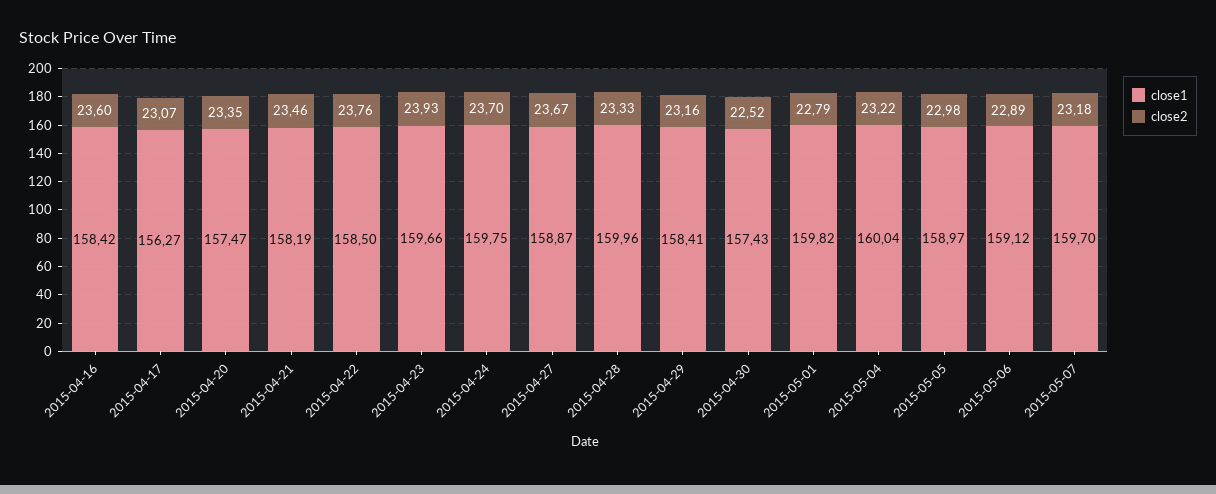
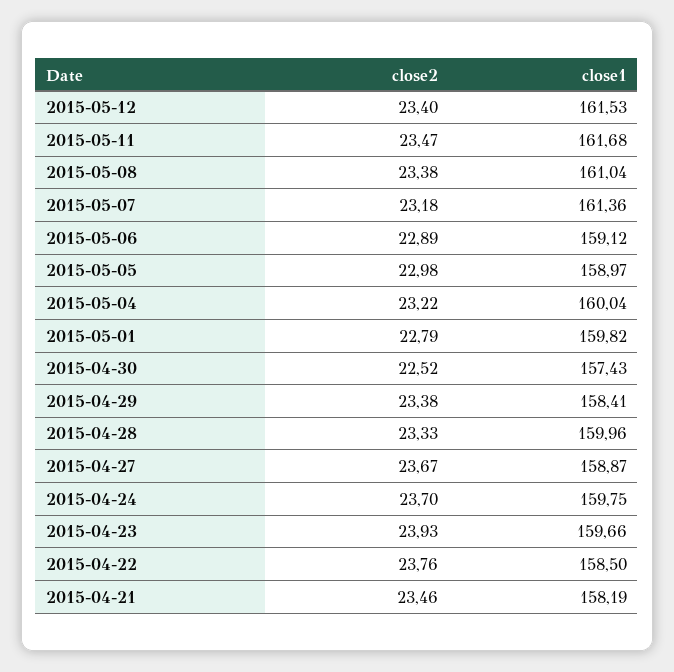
close1, 2015-04-16: 158.42 -> none
close2, 2015-04-16: 23.6 -> none
close1, 2015-04-17: 156.27 -> none
close2, 2015-04-17: 23.07 -> none
close1, 2015-04-20: 157.47 -> none
close2, 2015-04-20: 23.35 -> none
close2, 2015-04-29: 23.16 -> 23.38
close1, 2015-05-07: 159.7 -> 161.36
close2, 2015-05-12: none -> 23.4
close1, 2015-05-12: none -> 161.53
close2, 2015-05-11: none -> 23.47
close1, 2015-05-11: none -> 161.68
close2, 2015-05-08: none -> 23.38
close1, 2015-05-08: none -> 161.04

